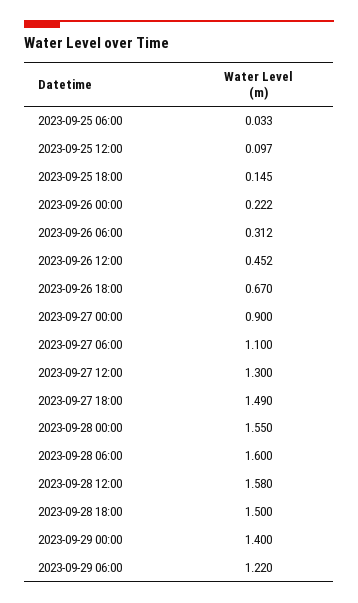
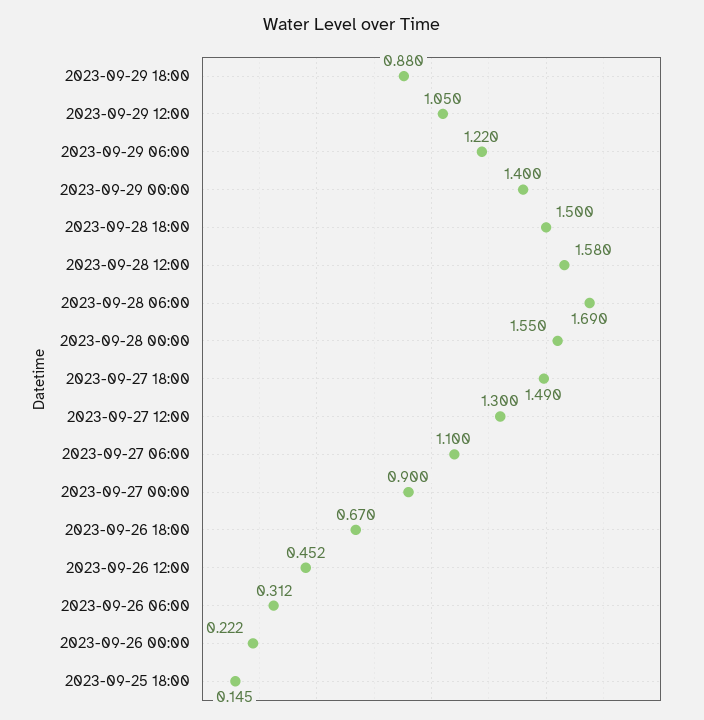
2023-09-25 06:00: 0.033 -> none
2023-09-25 12:00: 0.097 -> none
2023-09-28 06:00: 1.6 -> 1.69
2023-09-29 18:00: none -> 0.88
2023-09-29 12:00: none -> 1.05

